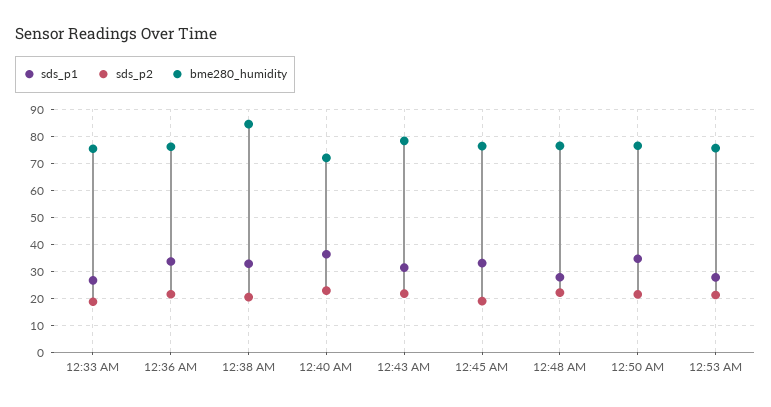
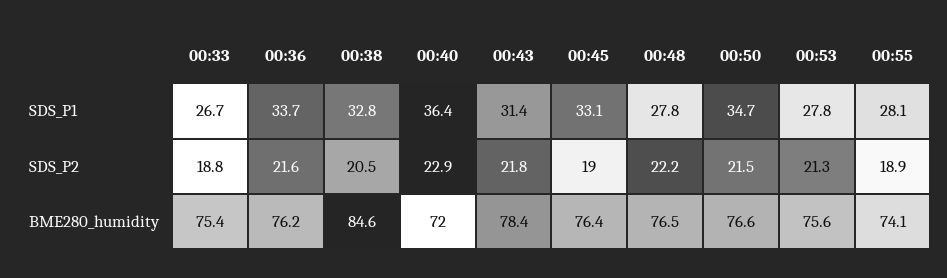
sds_p1, 00:55: none -> 28.1
sds_p2, 00:55: none -> 18.9
bme280_humidity, 00:55: none -> 74.1

